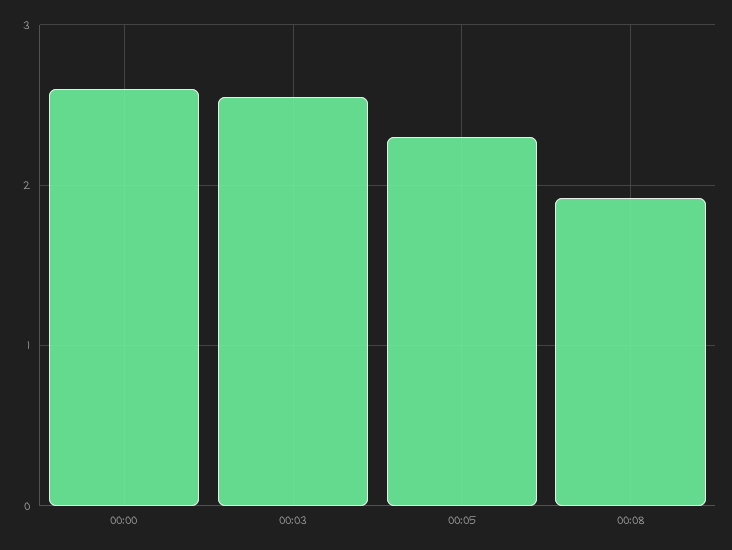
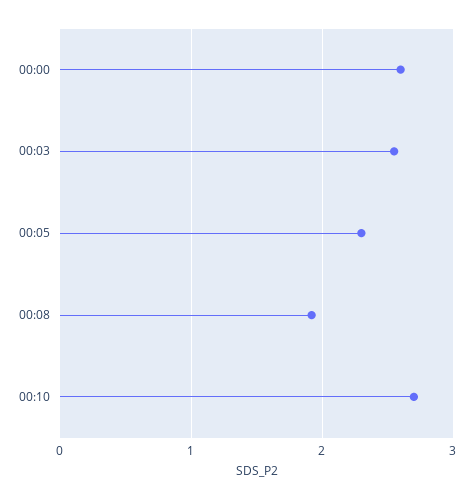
00:10: none -> 2.7

